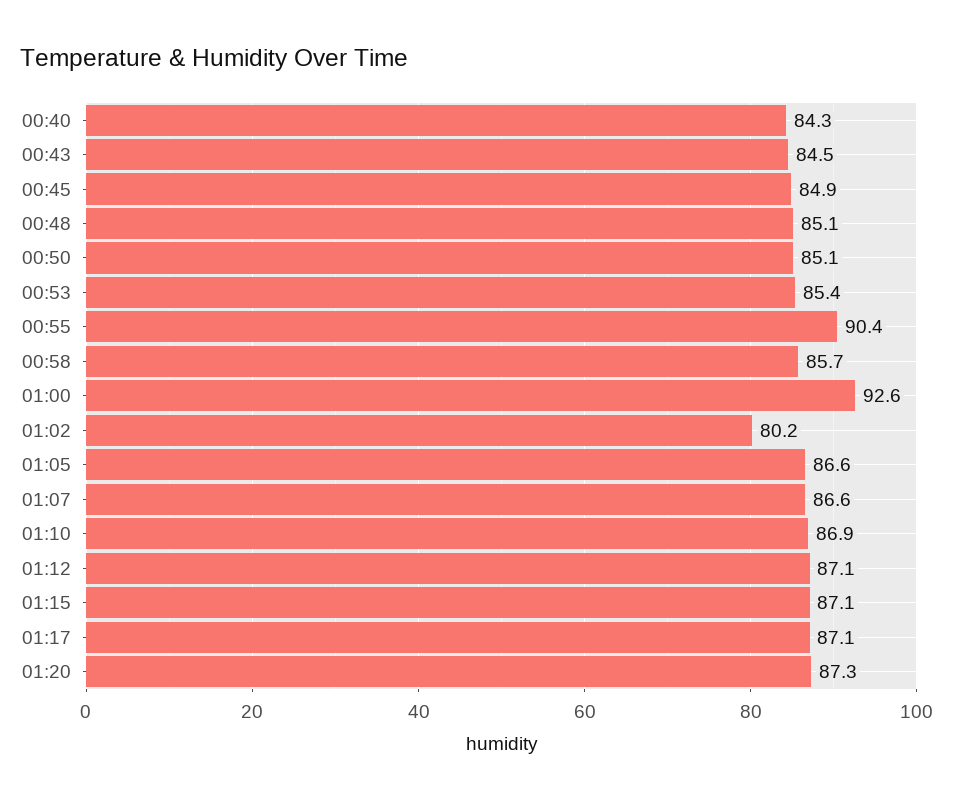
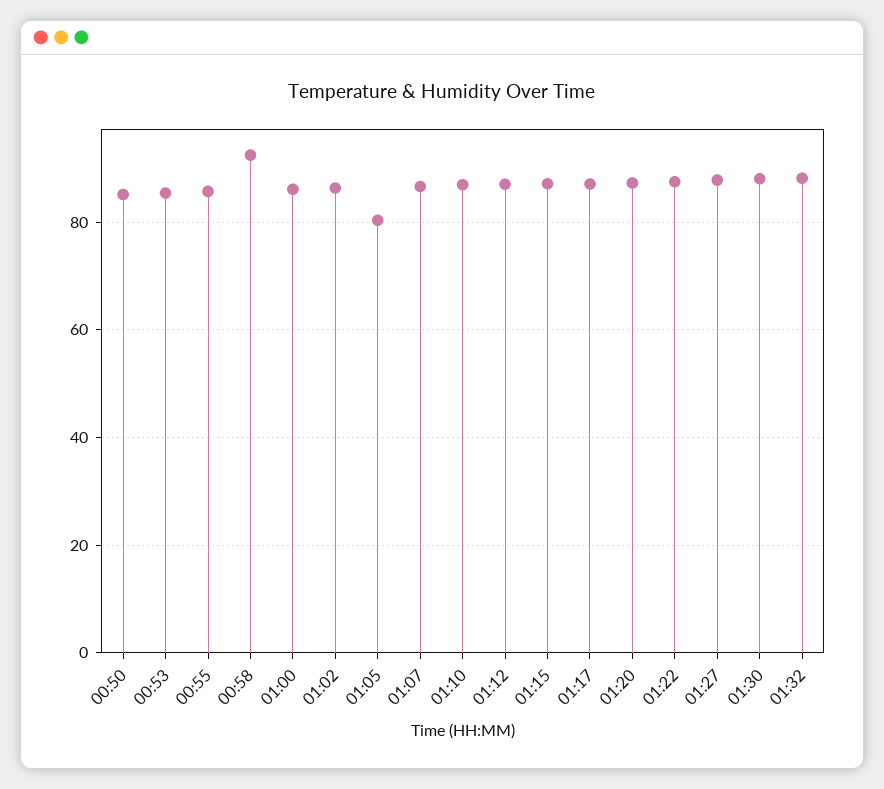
00:40: 84.3 -> none
00:43: 84.5 -> none
00:45: 84.9 -> none
00:48: 85.1 -> none
00:55: 90.4 -> 86
00:58: 85.7 -> 92
01:00: 92.6 -> 86
01:02: 80.2 -> 86
01:05: 86.6 -> 80
01:22: none -> 88
01:27: none -> 88
01:30: none -> 88
01:32: none -> 88

